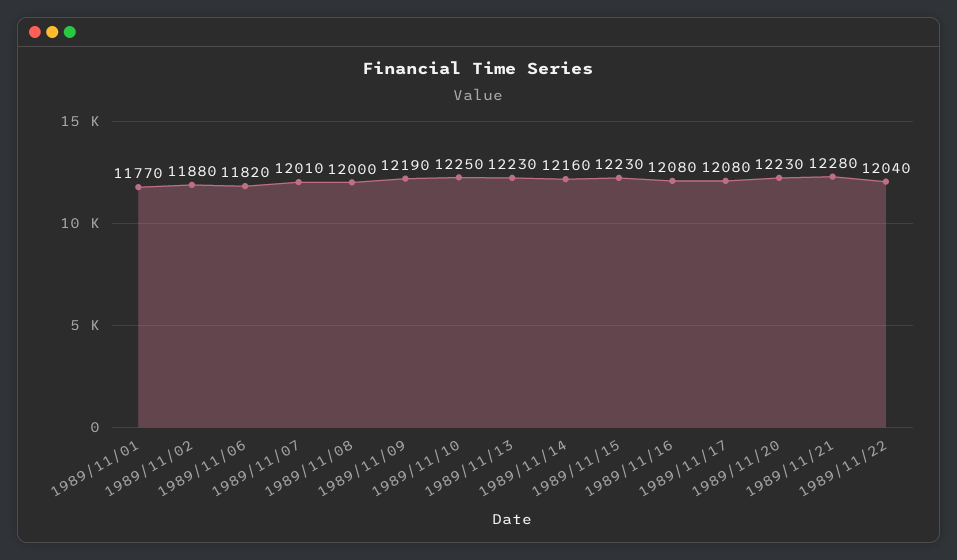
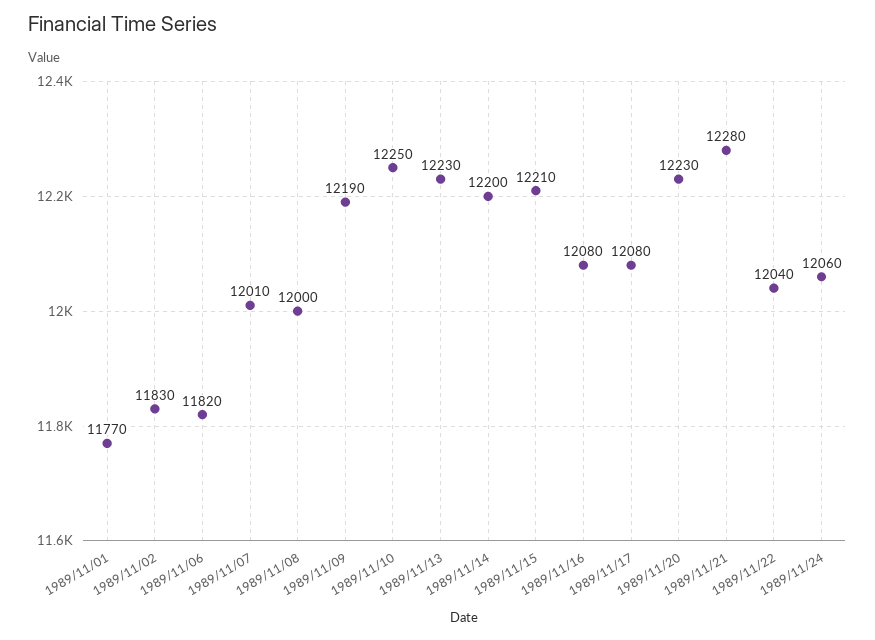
1989/11/02: 11880 -> 11830
1989/11/14: 12160 -> 12200
1989/11/15: 12230 -> 12210
1989/11/24: none -> 12060

